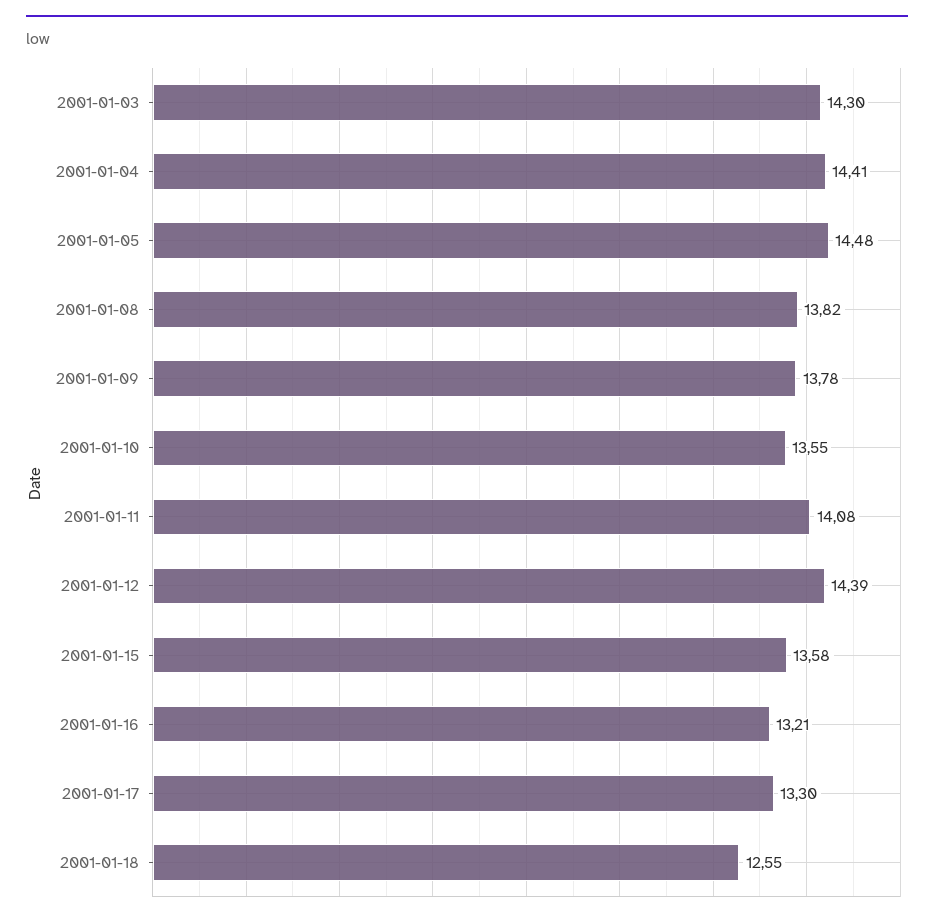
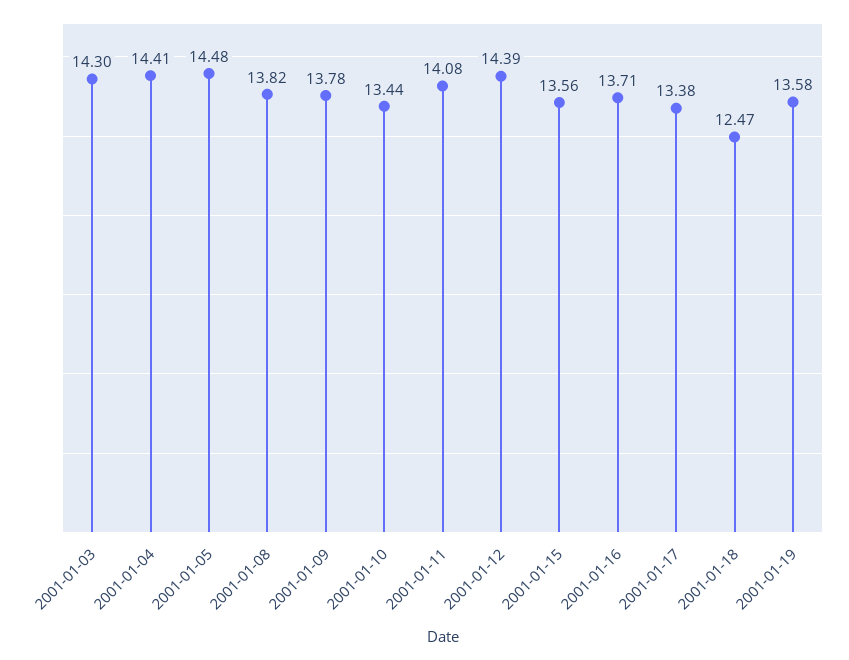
2001-01-10: 13.55 -> 13.44
2001-01-15: 13.58 -> 13.56
2001-01-16: 13.21 -> 13.71
2001-01-17: 13.3 -> 13.38
2001-01-18: 12.55 -> 12.47
2001-01-19: none -> 13.58

